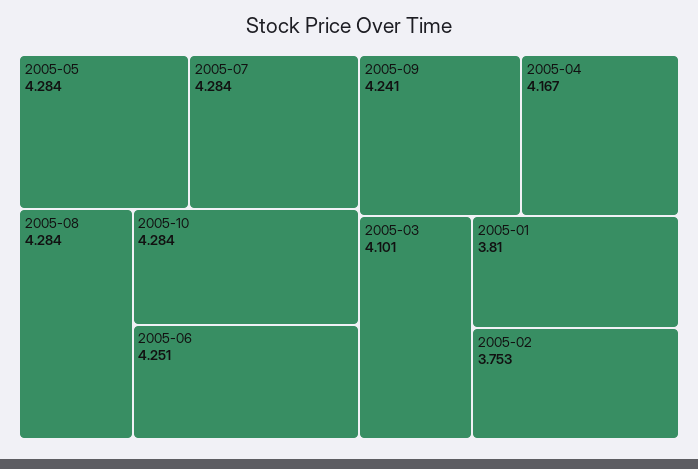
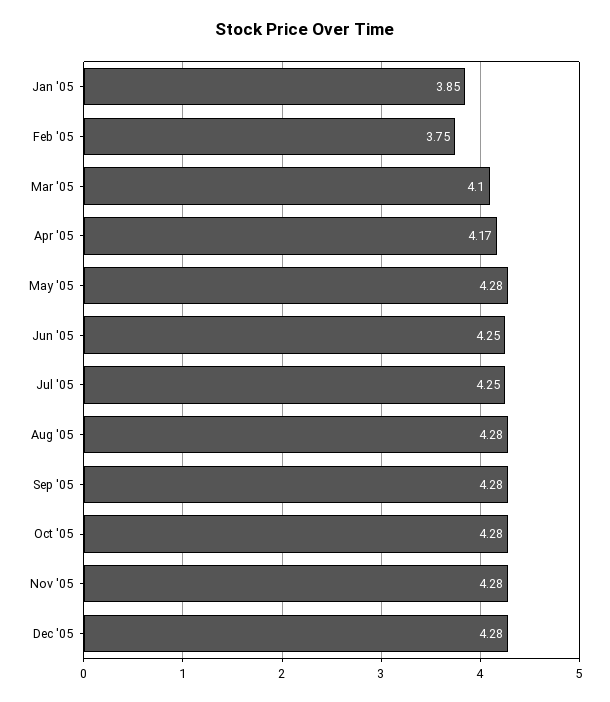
2005-07: 4.284 -> 4.25
2005-09: 4.241 -> 4.28
2005-01: 3.81 -> 3.85
Nov '05: none -> 4.28
Dec '05: none -> 4.28

